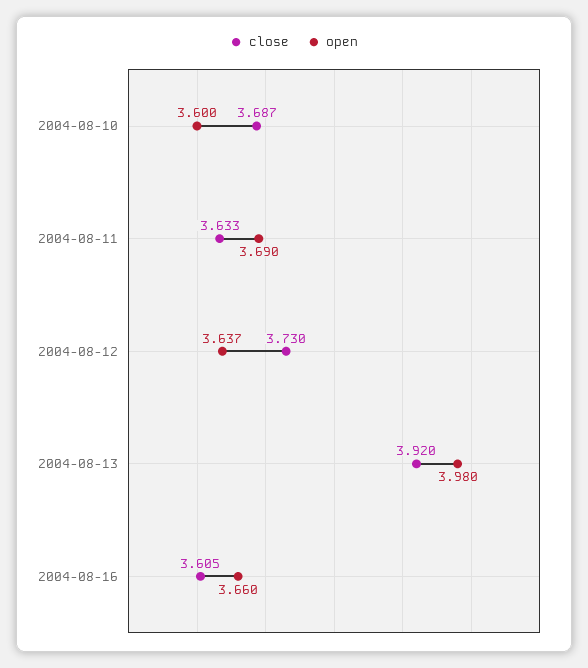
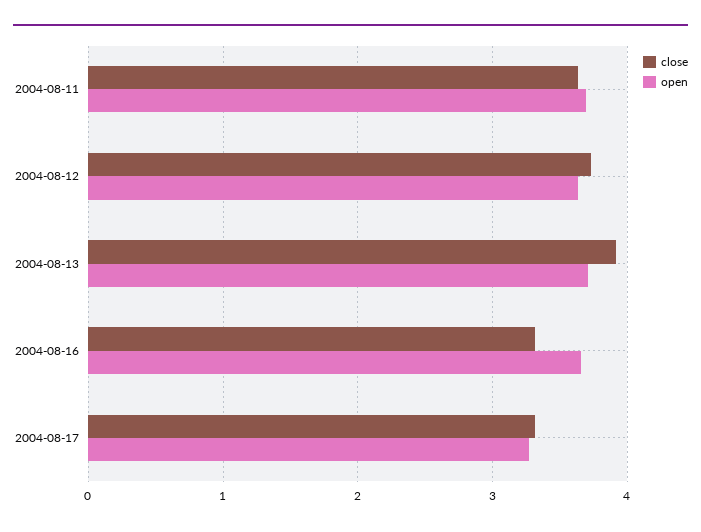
close, 2004-08-10: 3.687 -> none
open, 2004-08-10: 3.6 -> none
open, 2004-08-13: 3.98 -> 3.7
close, 2004-08-16: 3.605 -> 3.3
close, 2004-08-17: none -> 3.3
open, 2004-08-17: none -> 3.3

